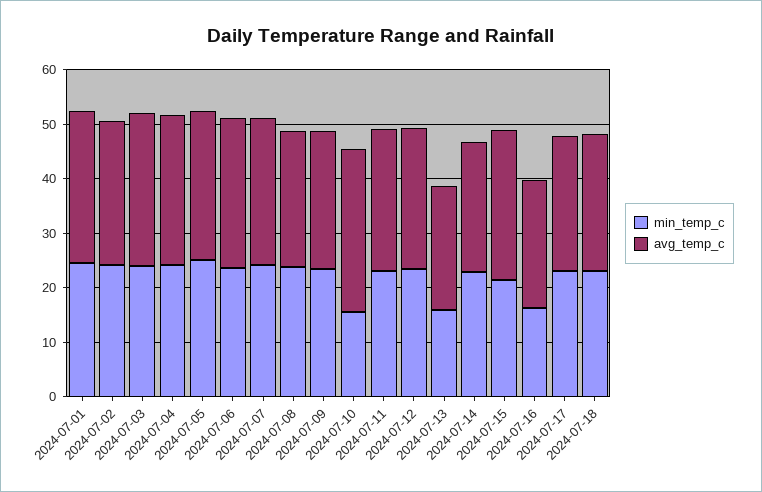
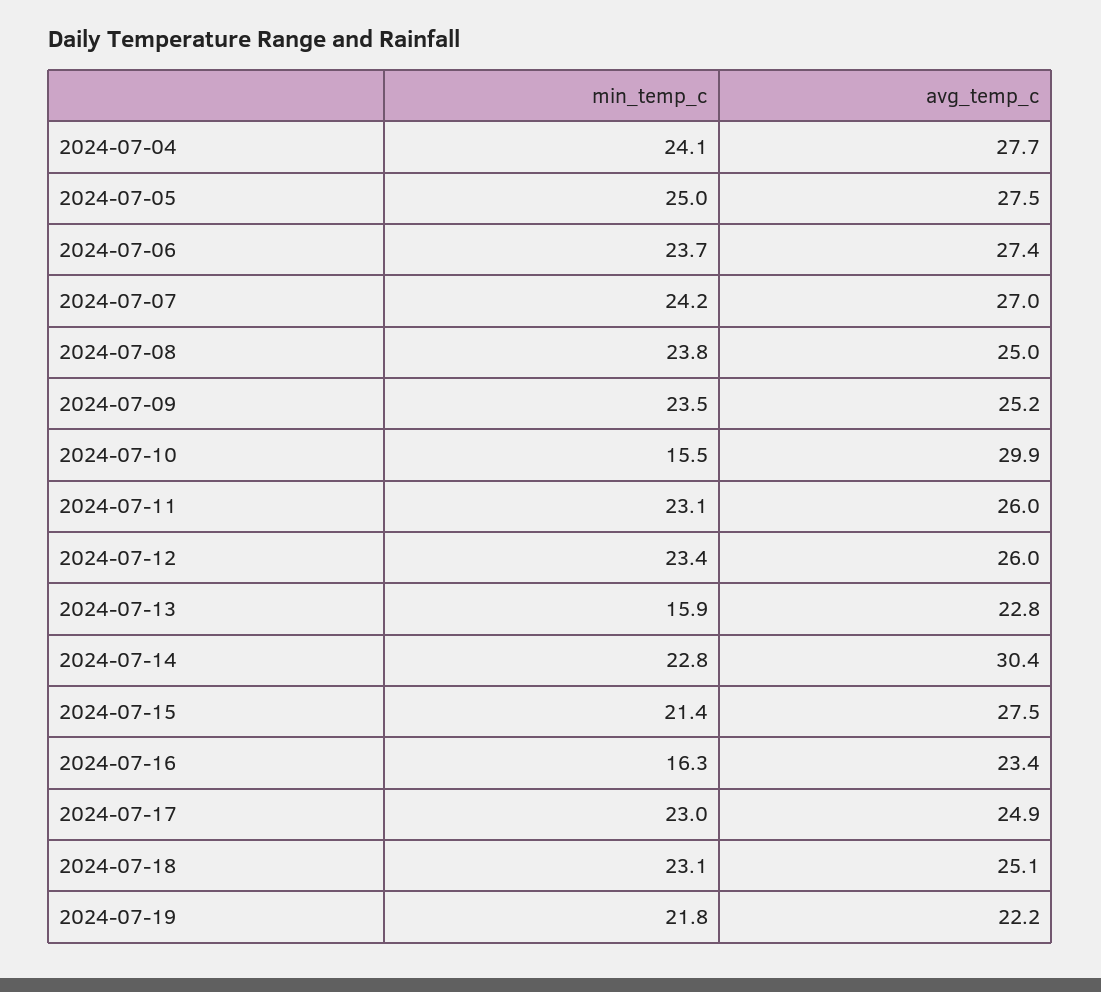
min_temp_c, 2024-07-01: 24 -> none
avg_temp_c, 2024-07-01: 28 -> none
min_temp_c, 2024-07-02: 24 -> none
avg_temp_c, 2024-07-02: 26 -> none
min_temp_c, 2024-07-03: 24 -> none
avg_temp_c, 2024-07-03: 28 -> none
avg_temp_c, 2024-07-14: 24 -> 30.4
min_temp_c, 2024-07-19: none -> 21.8
avg_temp_c, 2024-07-19: none -> 22.2

